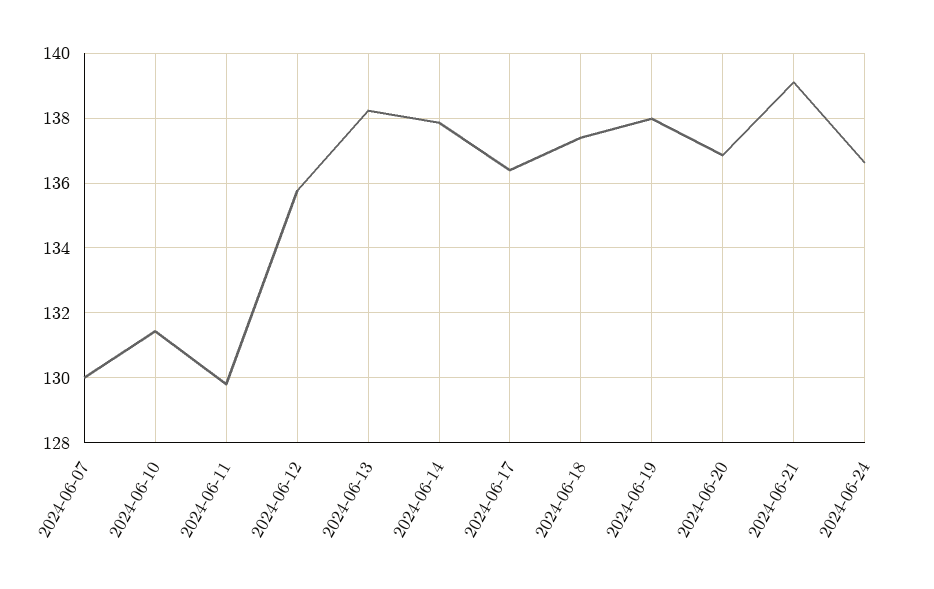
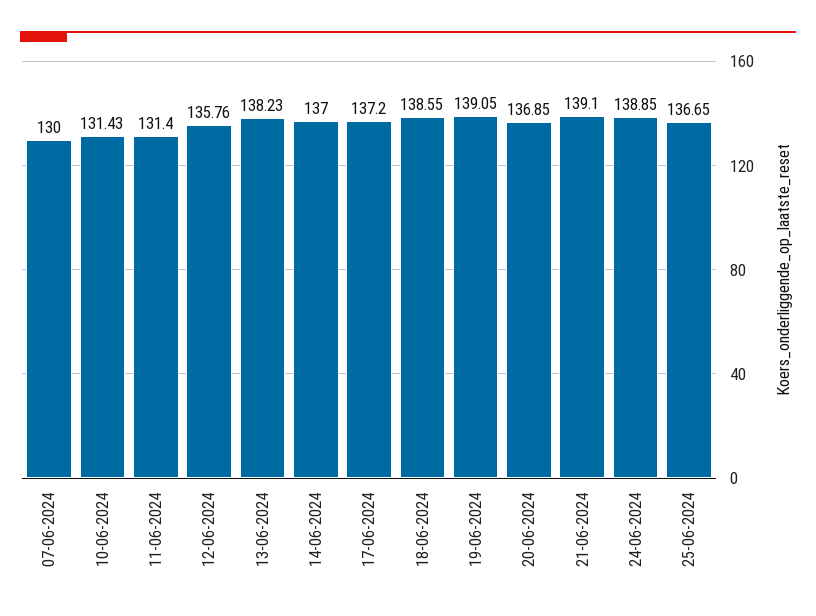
2024-06-11: 129.8 -> 131.4
2024-06-14: 137.8 -> 137
2024-06-17: 136.4 -> 137.2
2024-06-18: 137.4 -> 138.55
2024-06-19: 138 -> 139.05
2024-06-24: 136.6 -> 138.85
25-06-2024: none -> 136.65

